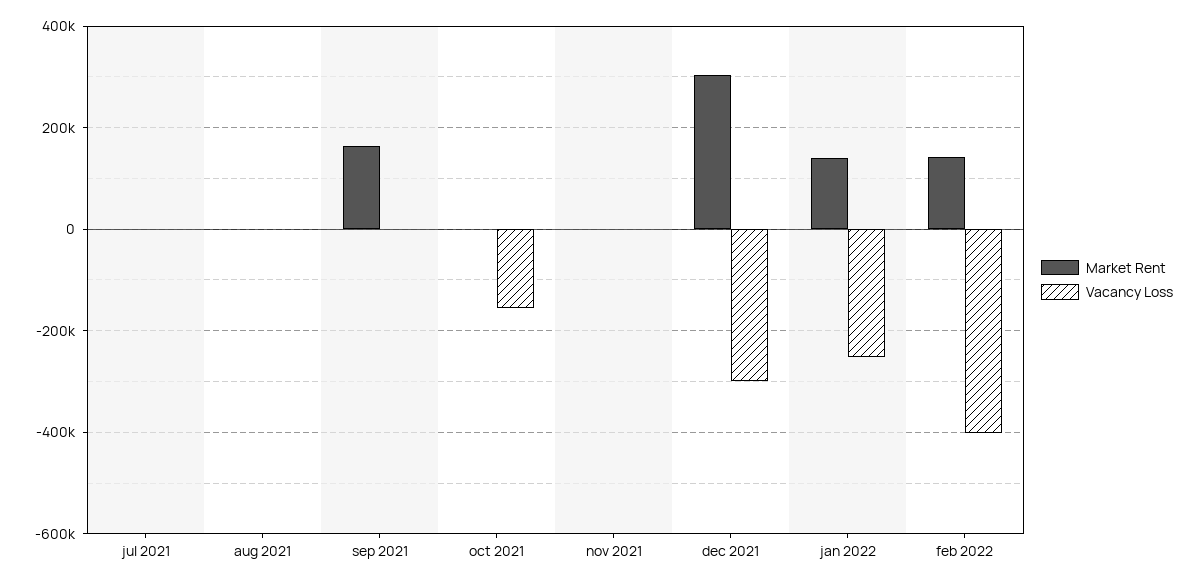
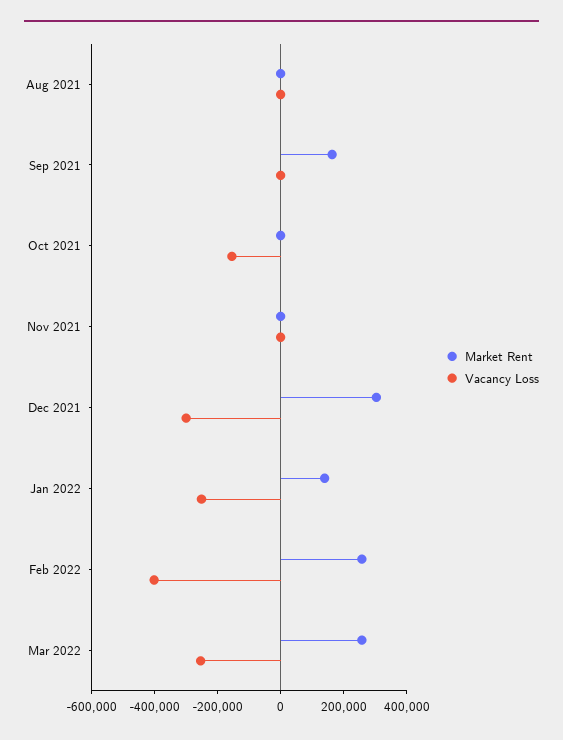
Market Rent, jul 2021: 0 -> none
Vacancy Loss, jul 2021: 0 -> none
Market Rent, feb 2022: 140000 -> 250000
Market Rent, Mar 2022: none -> 250000
Vacancy Loss, Mar 2022: none -> -250000

